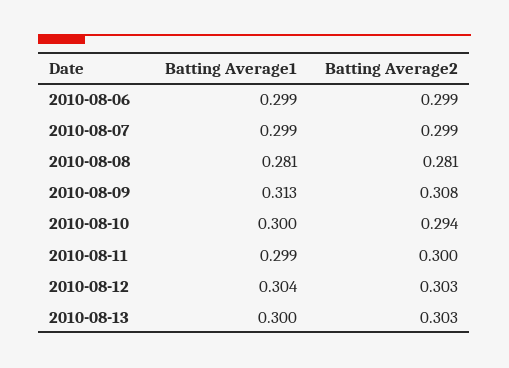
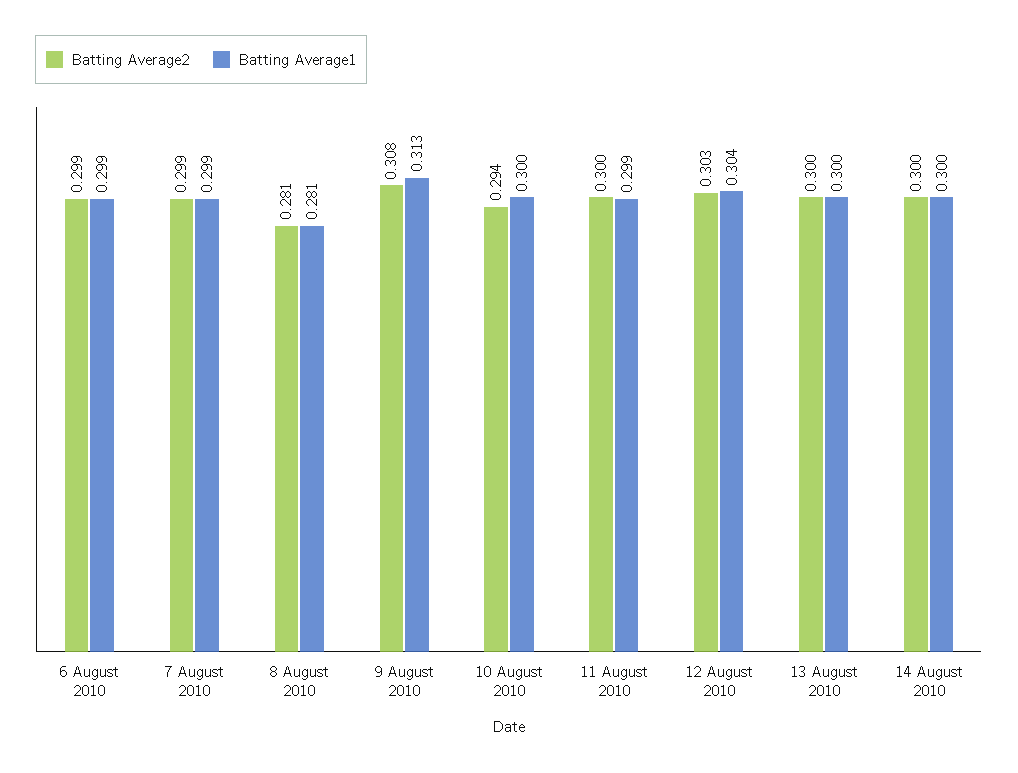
Batting Average2, 2010-08-13: 0.303 -> 0.3
Batting Average2, 14 August 2010: none -> 0.3
Batting Average1, 14 August 2010: none -> 0.3

